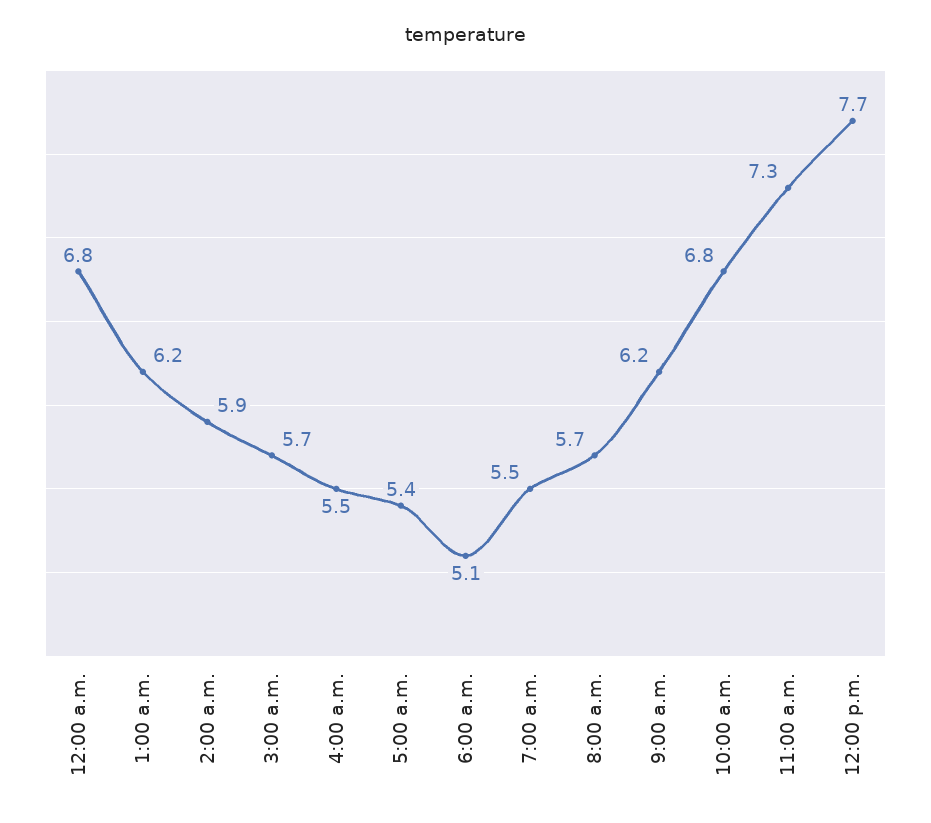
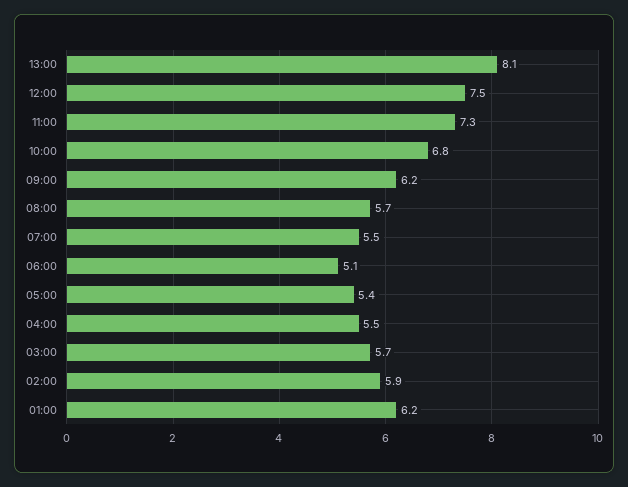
12:00 a.m.: 6.8 -> none
12:00 p.m.: 7.7 -> 7.5
13:00: none -> 8.1

